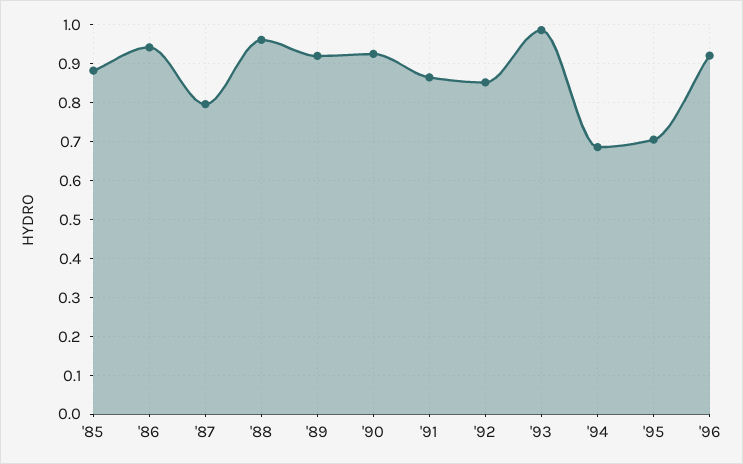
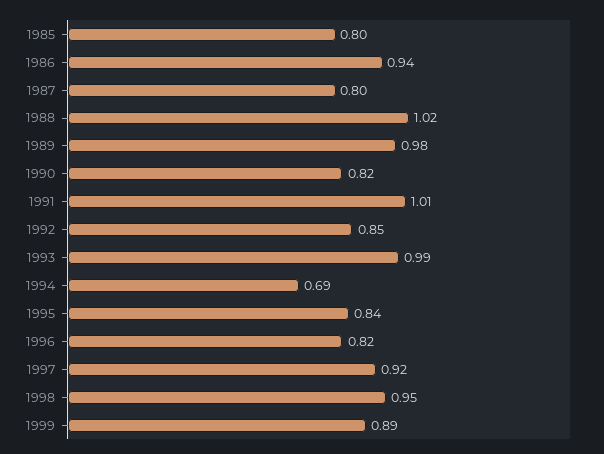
'85: 0.88 -> 0.8
'88: 0.96 -> 1.02
'89: 0.92 -> 0.98
'90: 0.92 -> 0.82
'91: 0.86 -> 1.01
'95: 0.7 -> 0.84
'96: 0.92 -> 0.82
1997: none -> 0.92
1998: none -> 0.95
1999: none -> 0.89

